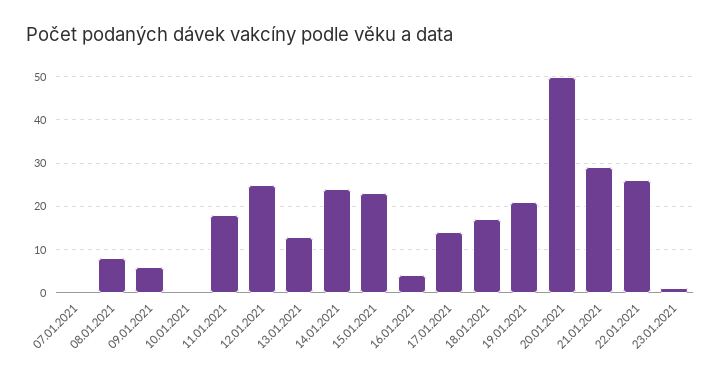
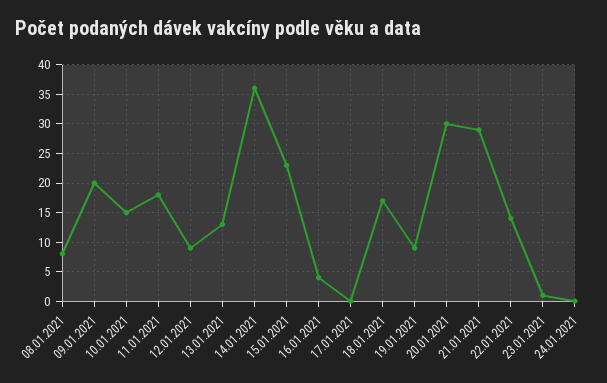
07.01.2021: 0 -> none
09.01.2021: 5 -> 20
10.01.2021: 0 -> 15
12.01.2021: 25 -> 10
14.01.2021: 25 -> 35
17.01.2021: 15 -> 0
19.01.2021: 20 -> 10
20.01.2021: 50 -> 30
22.01.2021: 25 -> 15
24.01.2021: none -> 0

